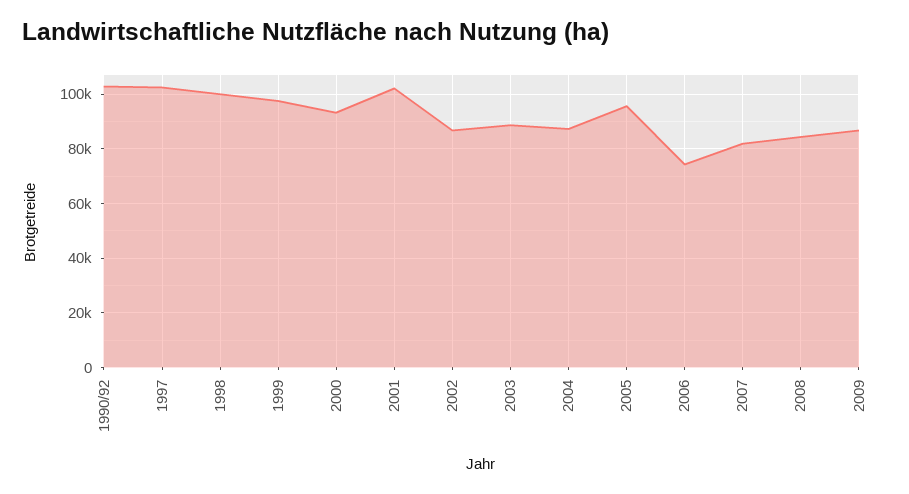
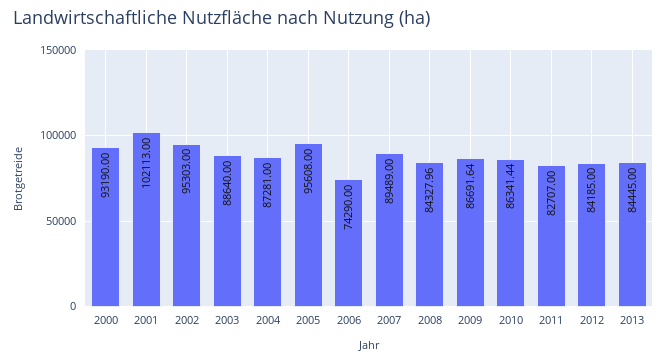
1990/92: 102500 -> none
1997: 102500 -> none
1998: 100000 -> none
1999: 97500 -> none
2002: 87500 -> 95303
2007: 82500 -> 89489
2010: none -> 86341.44
2011: none -> 82707
2012: none -> 84185
2013: none -> 84445

